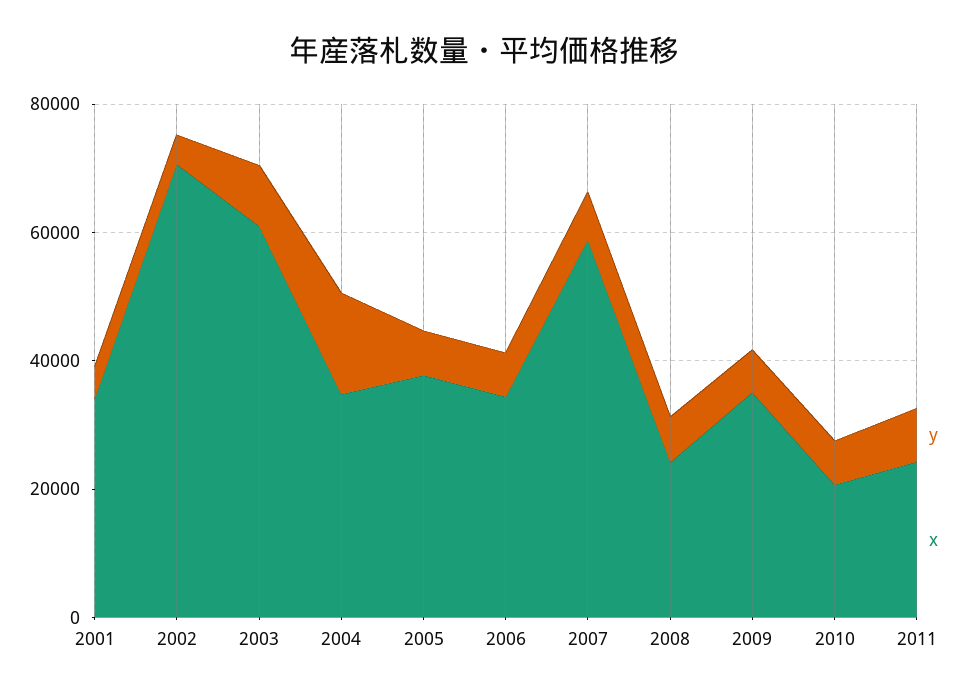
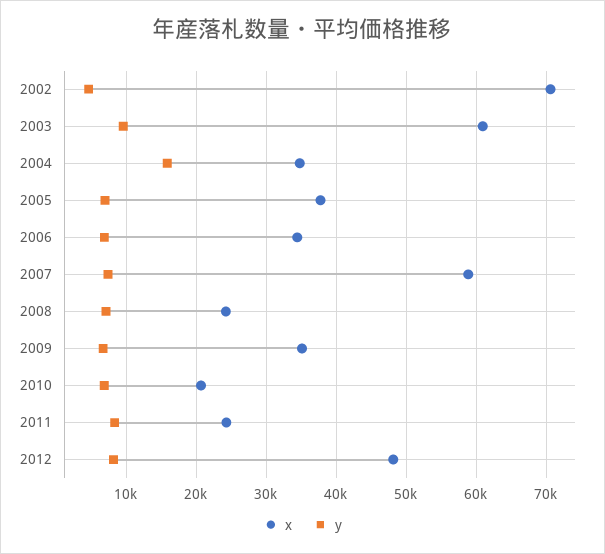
y, 2001: 5000 -> none
x, 2001: 35000 -> none
x, 2012: none -> 48000
y, 2012: none -> 8000

